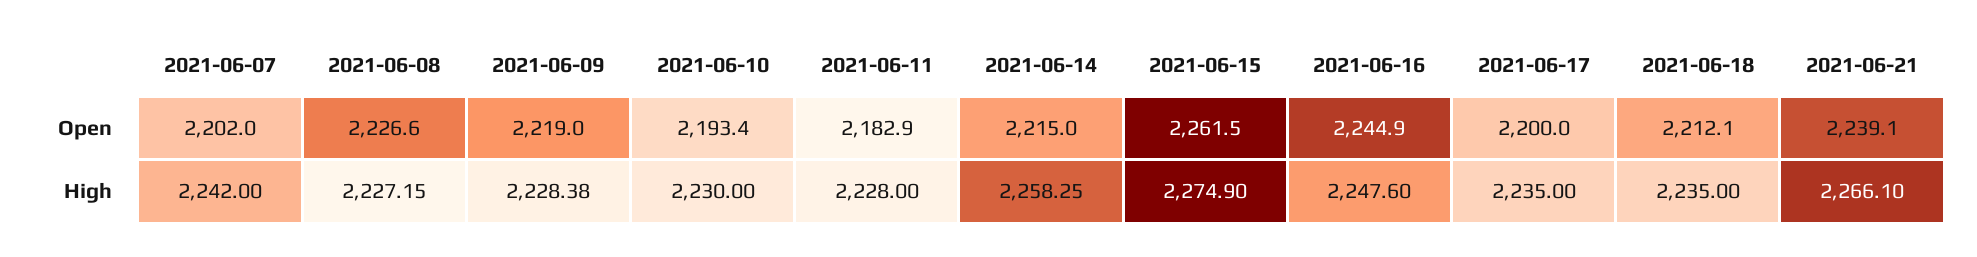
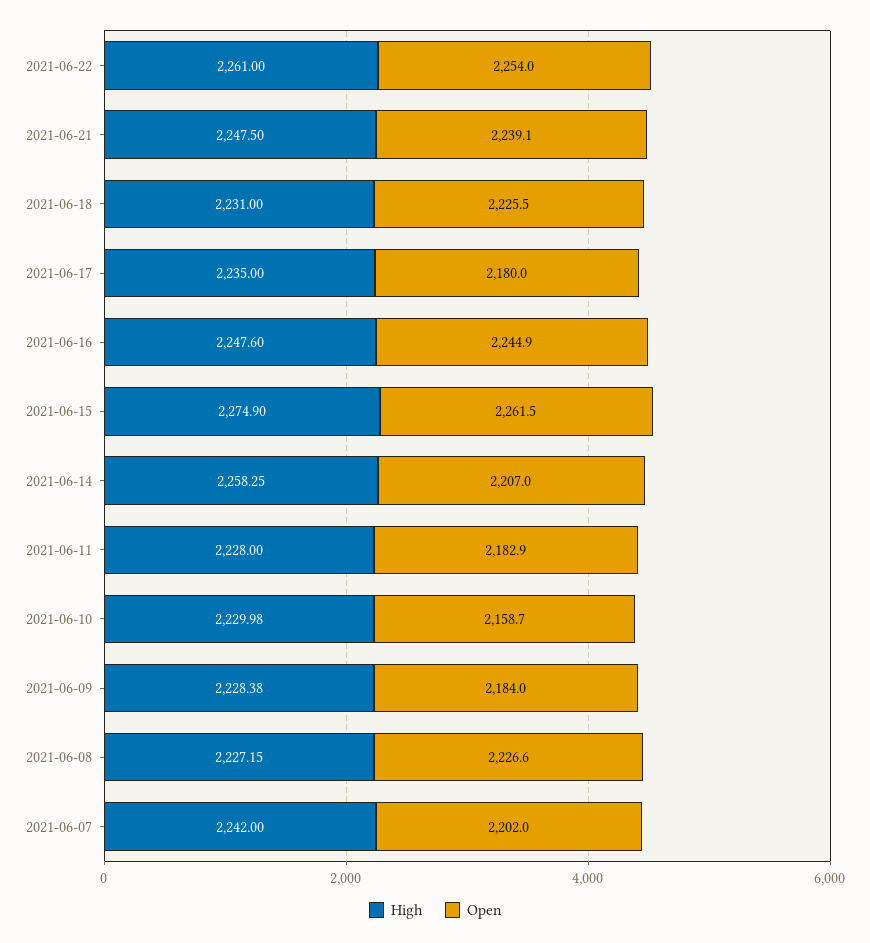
Open, 2021-06-09: 2219 -> 2184
Open, 2021-06-10: 2193.4 -> 2158.7
Open, 2021-06-14: 2215 -> 2207
Open, 2021-06-17: 2200 -> 2180
Open, 2021-06-18: 2212.1 -> 2225.5
High, 2021-06-10: 2230 -> 2229.98
High, 2021-06-18: 2235 -> 2231
High, 2021-06-21: 2266.1 -> 2247.5
High, 2021-06-22: none -> 2261
Open, 2021-06-22: none -> 2254

